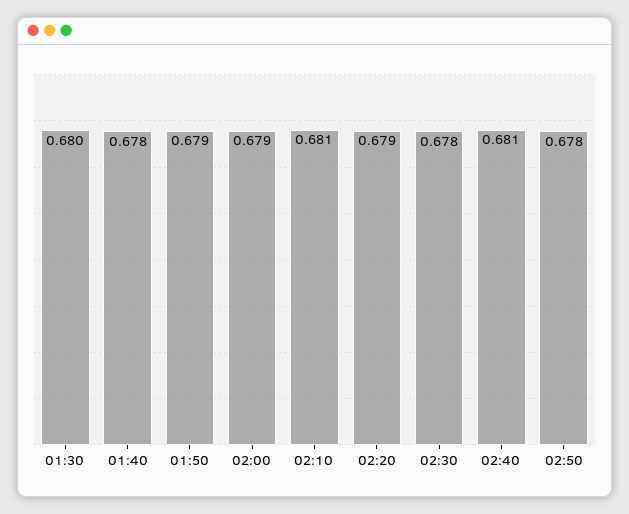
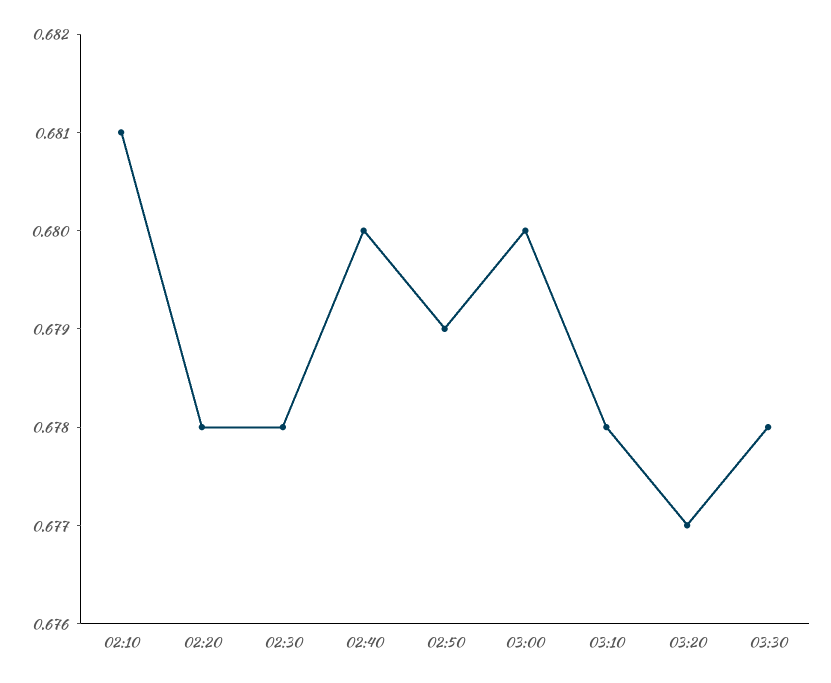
01:30: 0.68 -> none
01:40: 0.678 -> none
01:50: 0.679 -> none
02:00: 0.679 -> none
02:20: 0.679 -> 0.678
02:40: 0.681 -> 0.68
02:50: 0.678 -> 0.679
03:00: none -> 0.68
03:10: none -> 0.678
03:20: none -> 0.677
03:30: none -> 0.678

